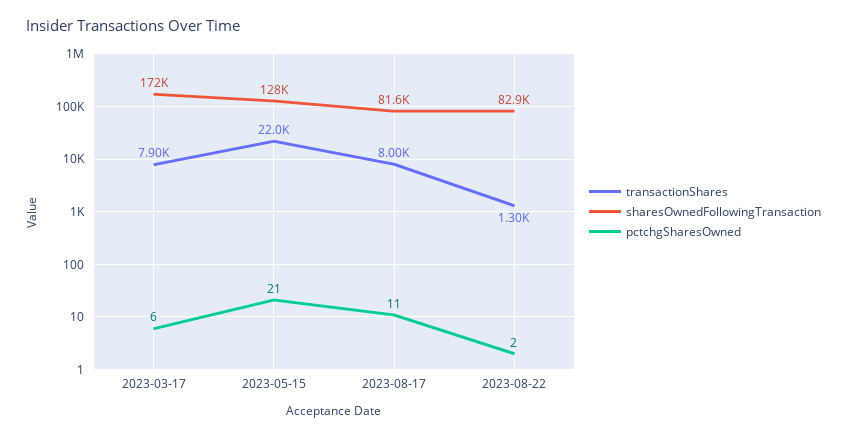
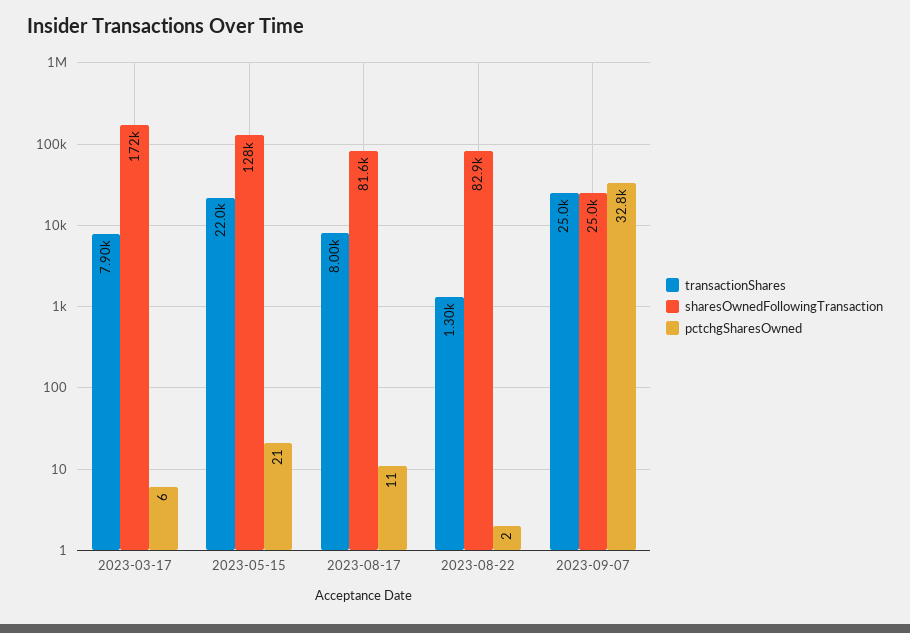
transactionShares, 2023-09-07: none -> 25000
sharesOwnedFollowingTransaction, 2023-09-07: none -> 25000
pctchgSharesOwned, 2023-09-07: none -> 32800

